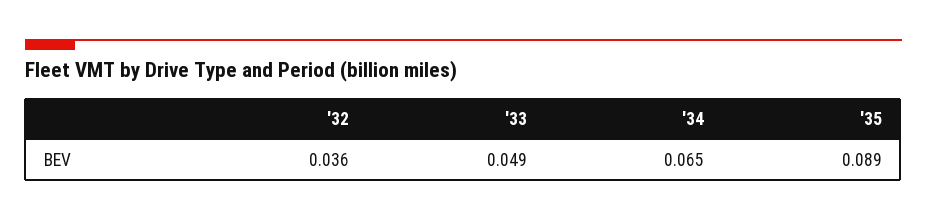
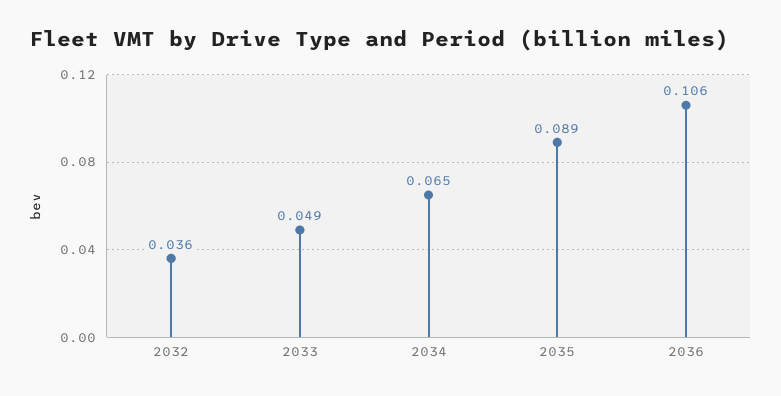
2036: none -> 0.106

